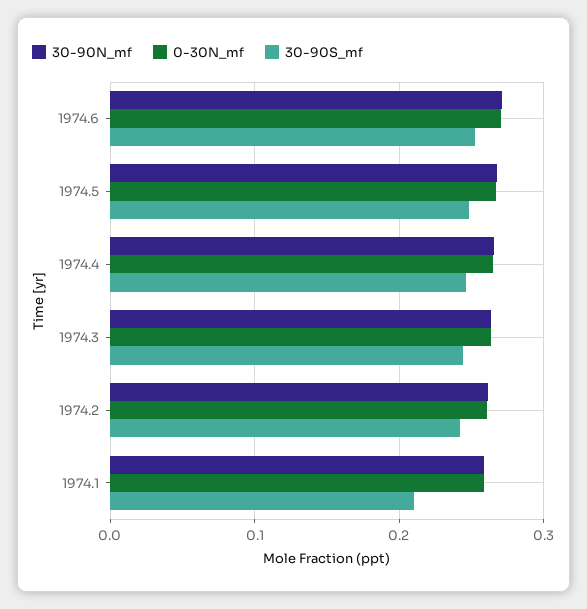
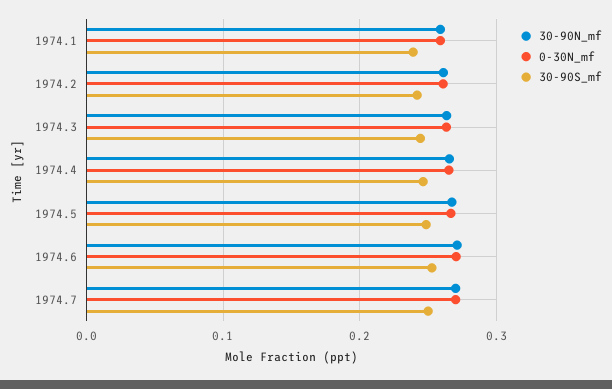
30-90S_mf, 1974.1: 0.21 -> 0.24
30-90N_mf, 1974.7: none -> 0.27
0-30N_mf, 1974.7: none -> 0.27
30-90S_mf, 1974.7: none -> 0.25

